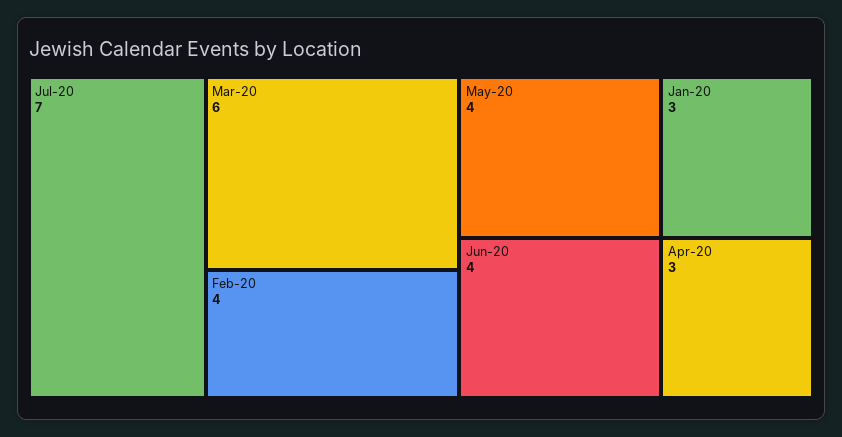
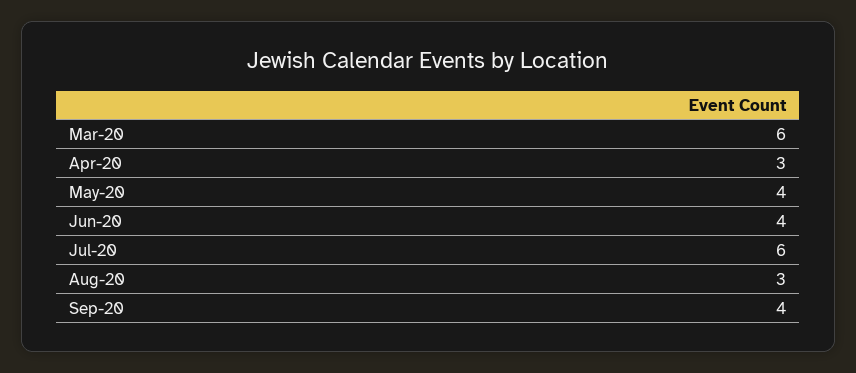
Jul-20: 7 -> 6
Feb-20: 4 -> none
Jan-20: 3 -> none
Aug-20: none -> 3
Sep-20: none -> 4

